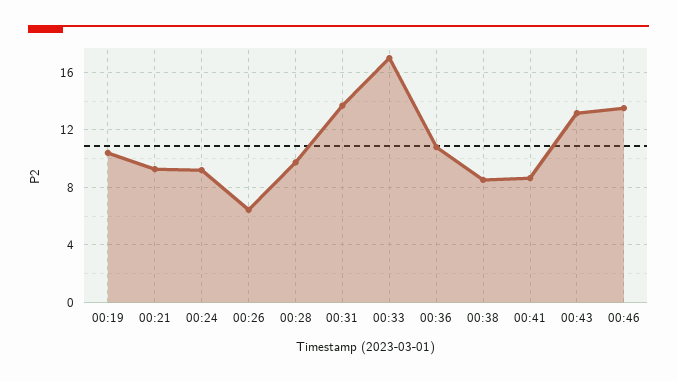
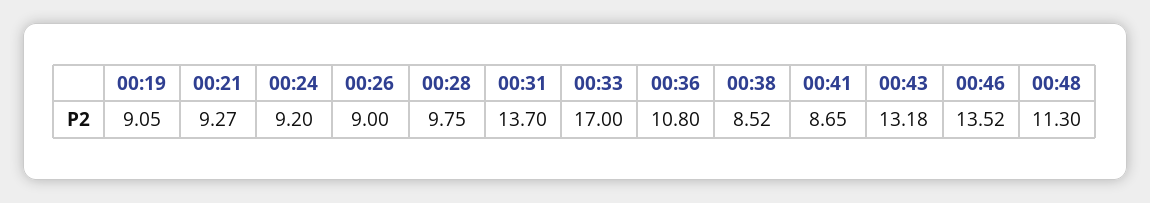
00:19: 10.5 -> 9.05
00:26: 6.5 -> 9
00:48: none -> 11.3

